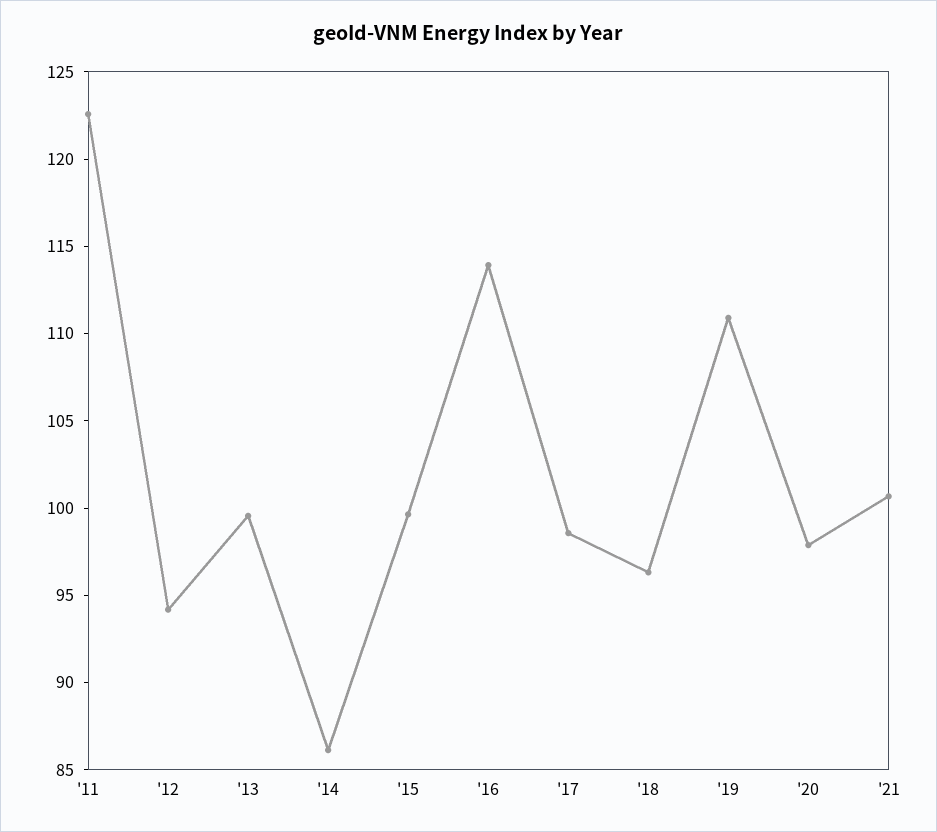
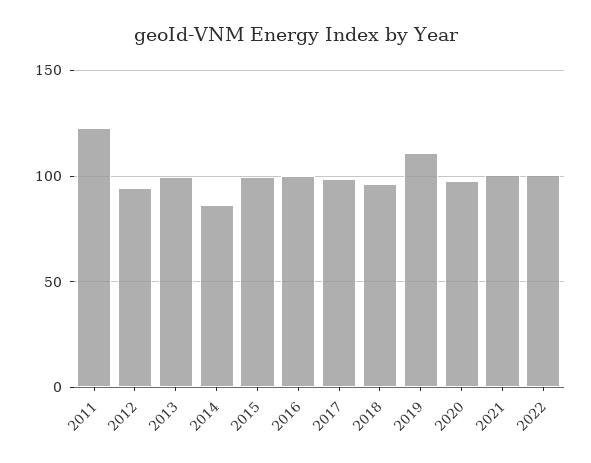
'16: 114 -> 100
2022: none -> 100

